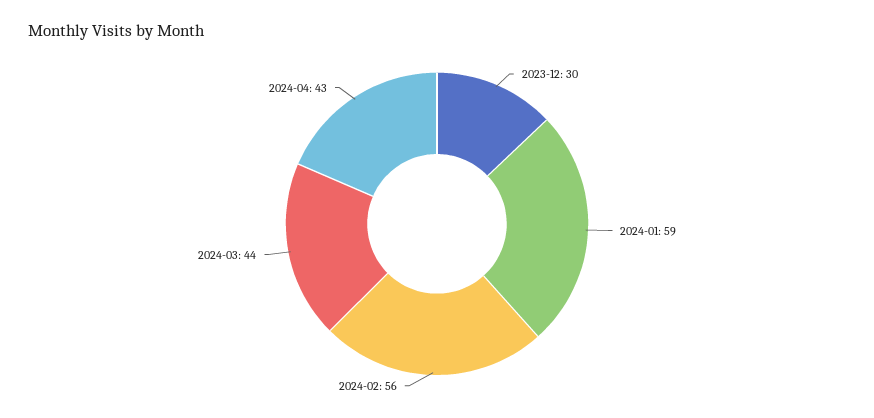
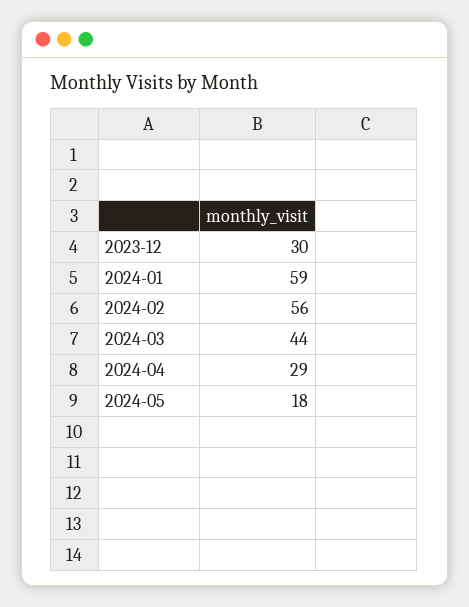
2024-04: 43 -> 29
2024-05: none -> 18

